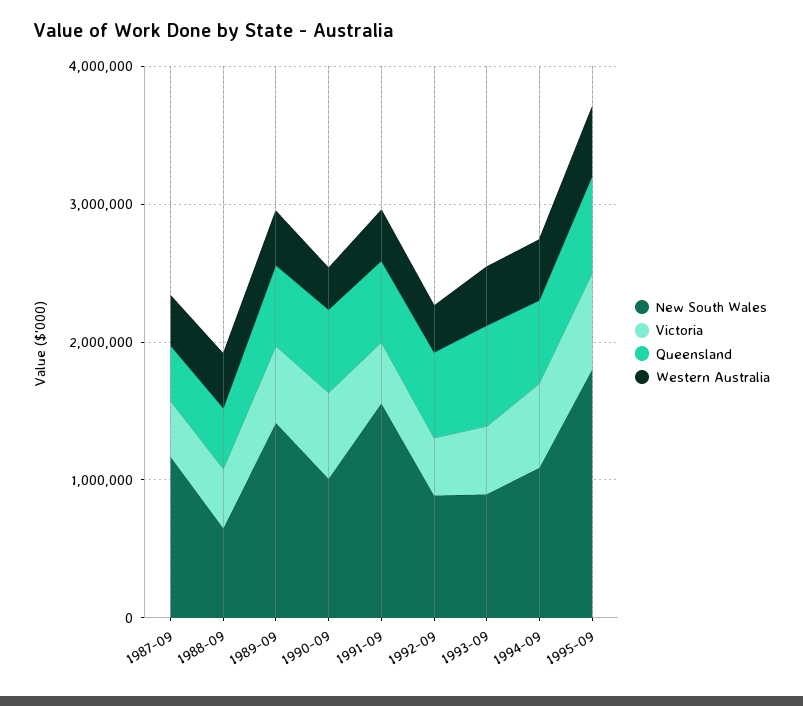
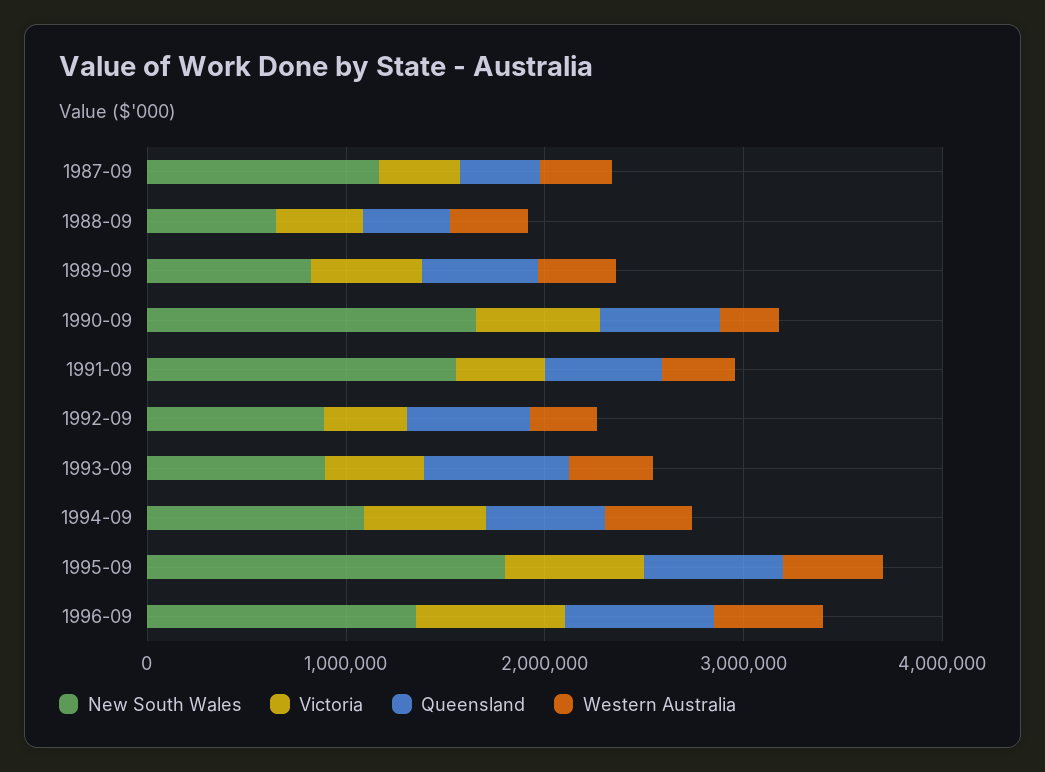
New South Wales, 1989-09: 1400000 -> 800000
New South Wales, 1990-09: 1000000 -> 1600000
New South Wales, 1996-09: none -> 1400000
Victoria, 1996-09: none -> 800000
Queensland, 1996-09: none -> 800000
Western Australia, 1996-09: none -> 600000

